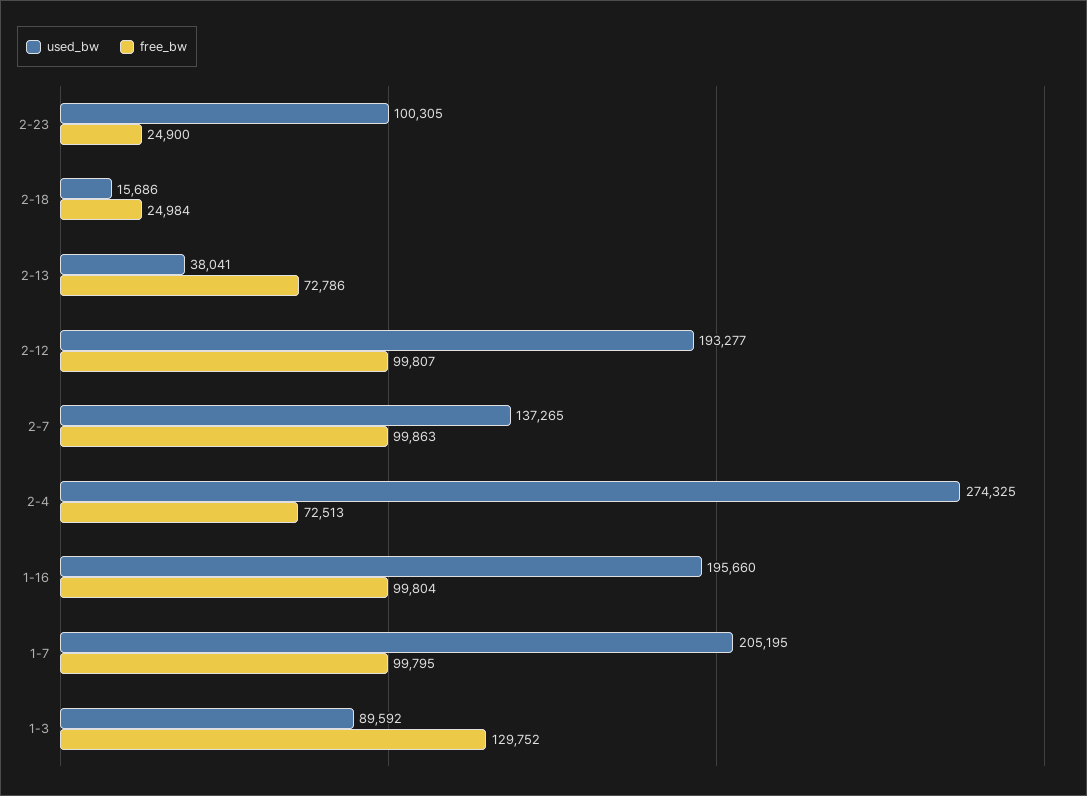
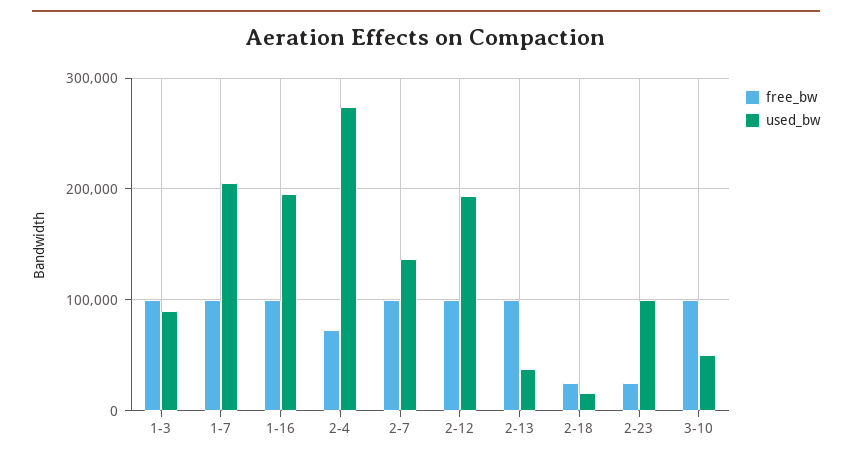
free_bw, 2-13: 72786 -> 100000
free_bw, 1-3: 129752 -> 100000
free_bw, 3-10: none -> 100000
used_bw, 3-10: none -> 50000

